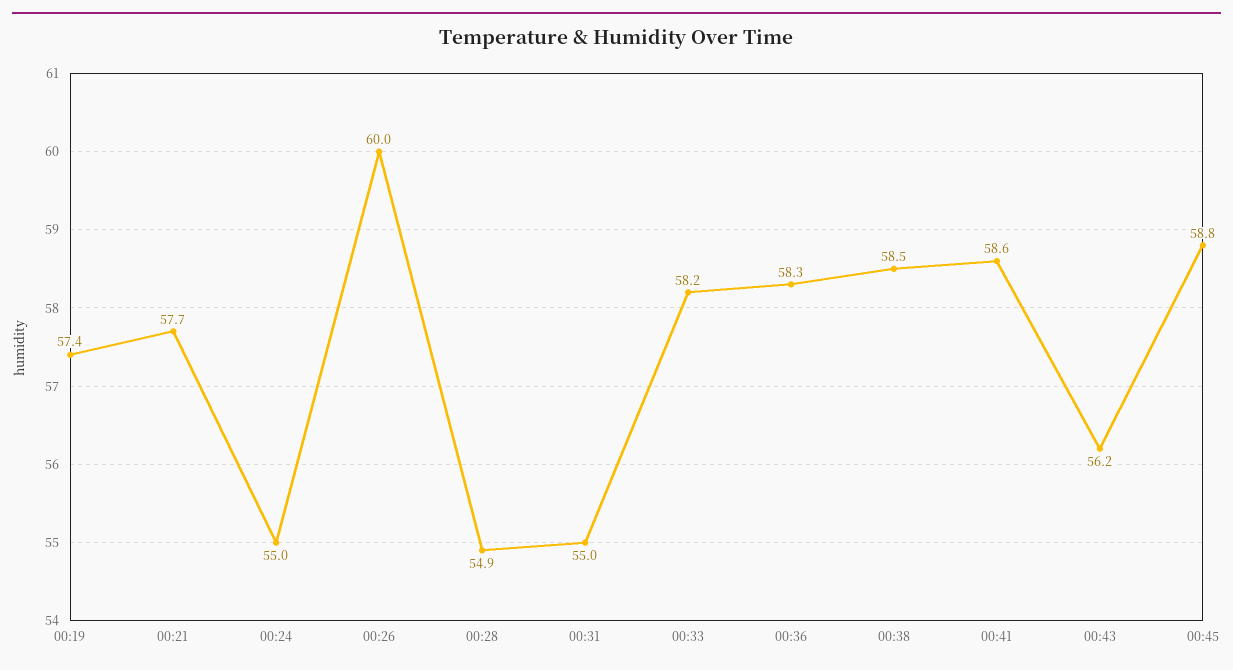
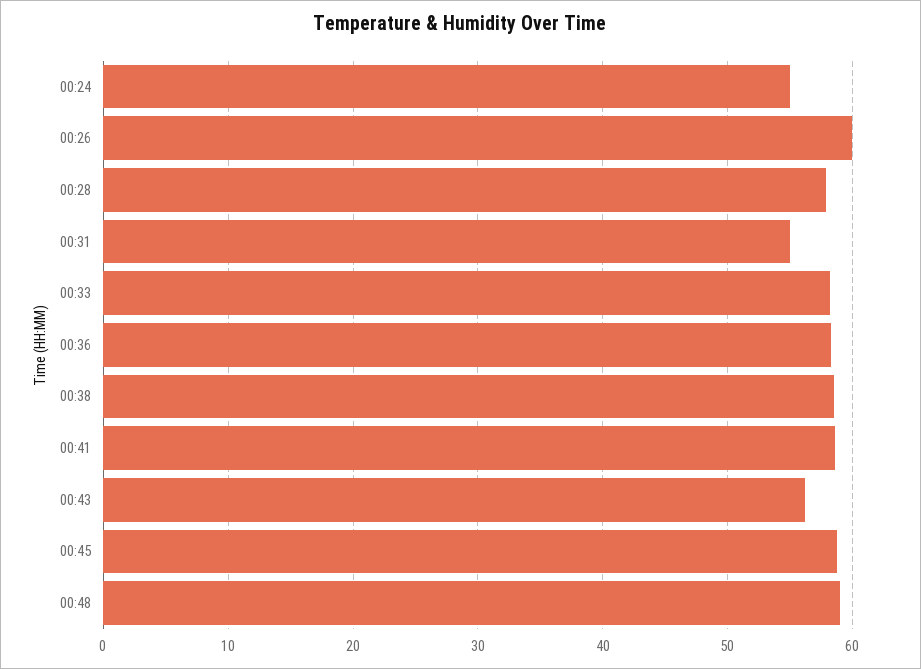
00:19: 57.4 -> none
00:21: 57.7 -> none
00:28: 54.9 -> 58
00:48: none -> 59

